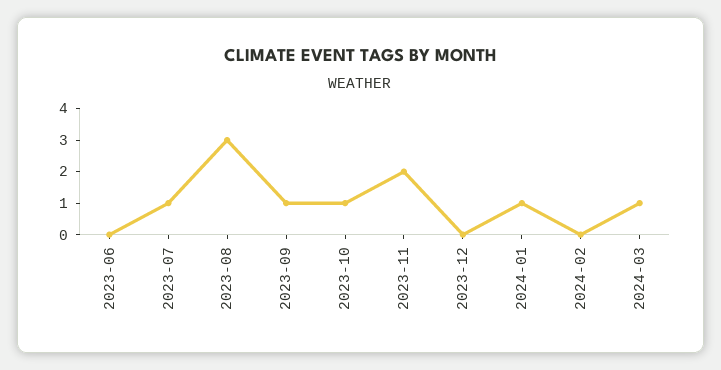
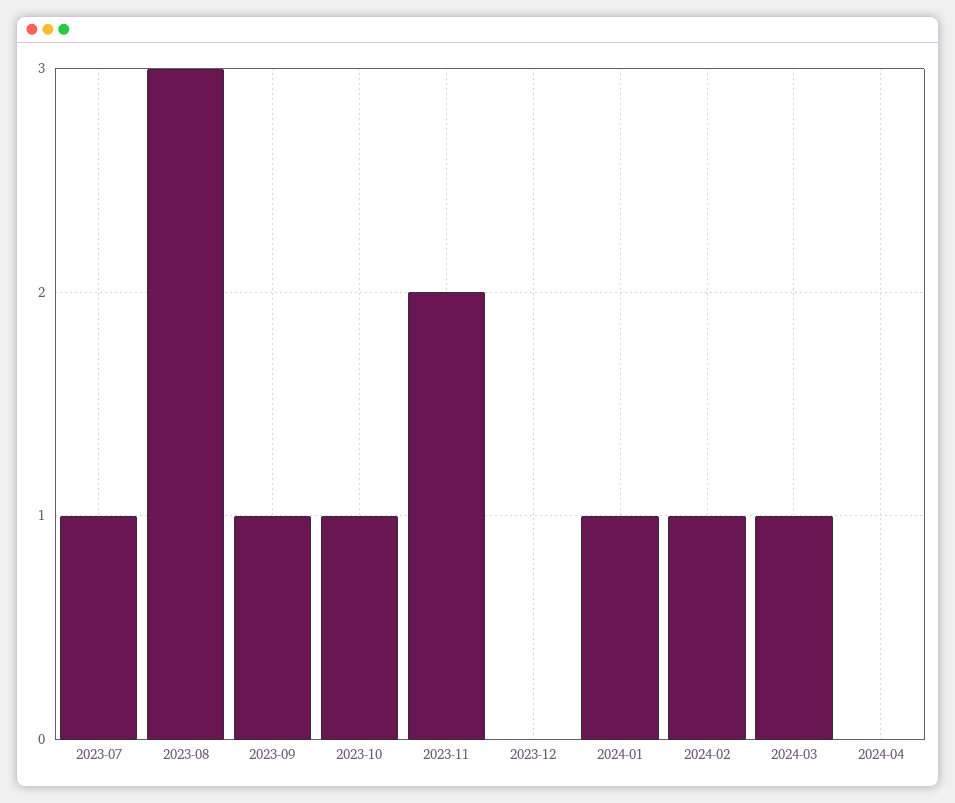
2023-06: 0 -> none
2024-02: 0 -> 1
2024-04: none -> 0

